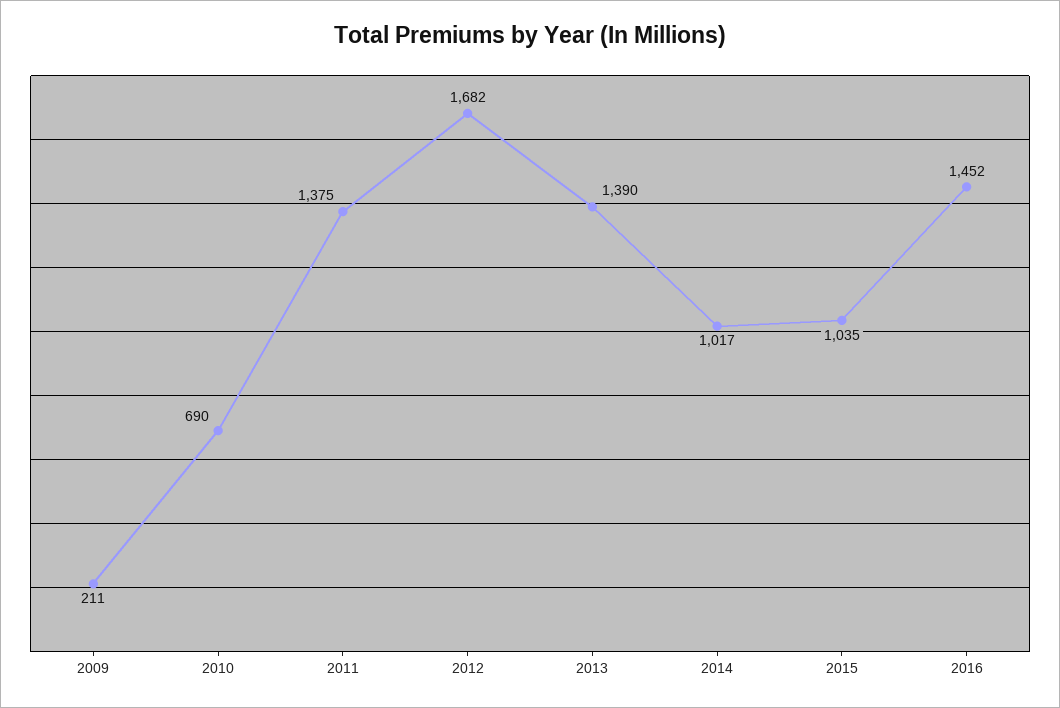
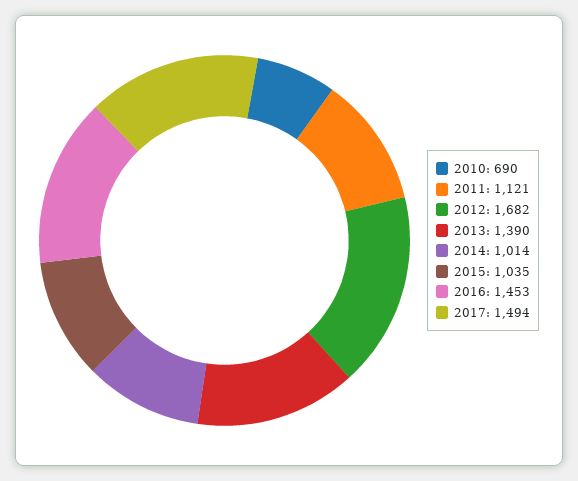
2009: 211 -> none
2011: 1375 -> 1121
2014: 1017 -> 1014
2016: 1452 -> 1453
2017: none -> 1494

